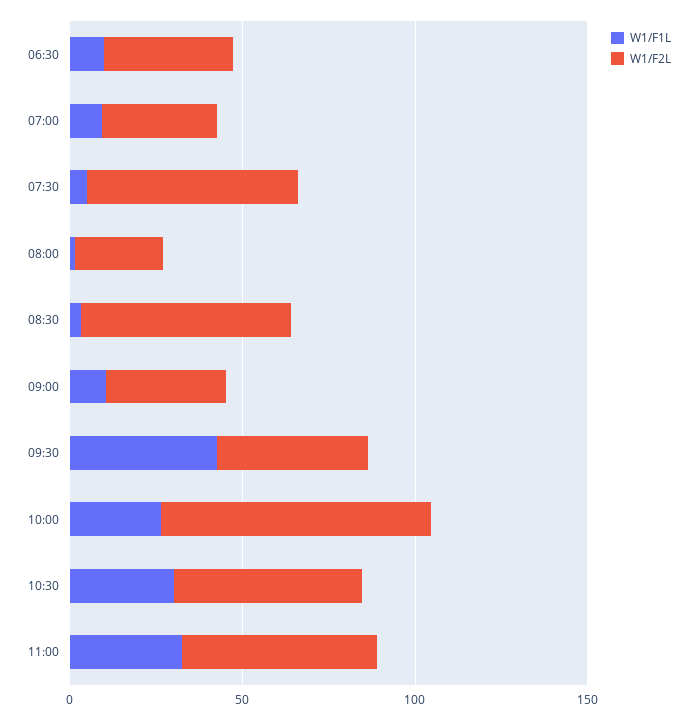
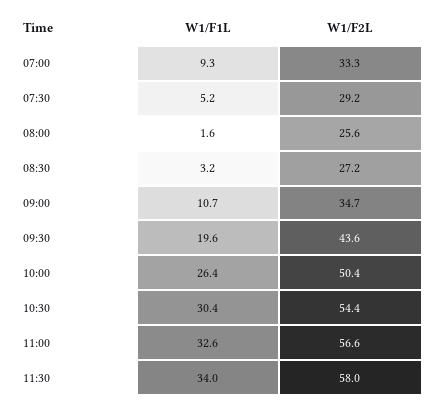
W1/F1L, 06:30: 10 -> none
W1/F2L, 06:30: 40 -> none
W1/F2L, 07:30: 60 -> 29.2
W1/F2L, 08:30: 60 -> 27.2
W1/F1L, 09:30: 40 -> 19.6
W1/F2L, 10:00: 80 -> 50.4
W1/F1L, 11:30: none -> 34
W1/F2L, 11:30: none -> 58

